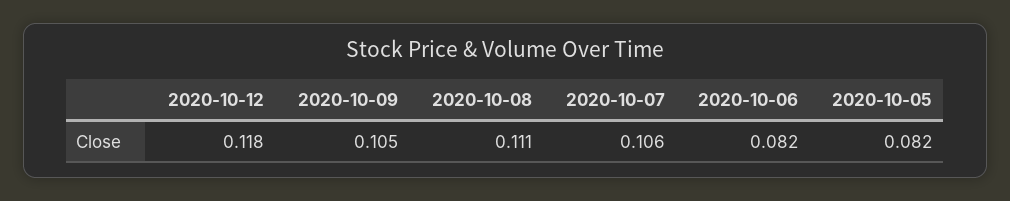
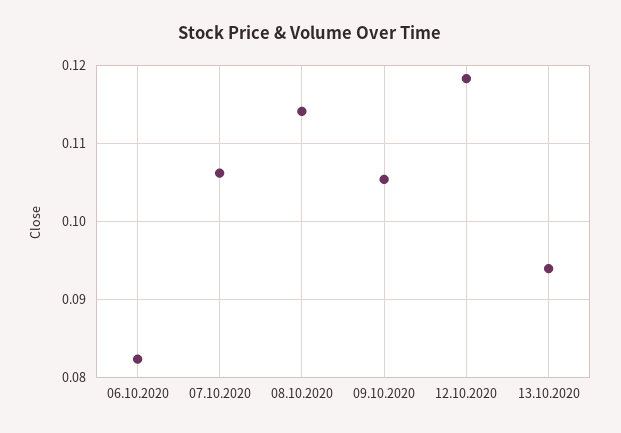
2020-10-08: 0.111 -> 0.114
2020-10-05: 0.082 -> none
13.10.2020: none -> 0.094

